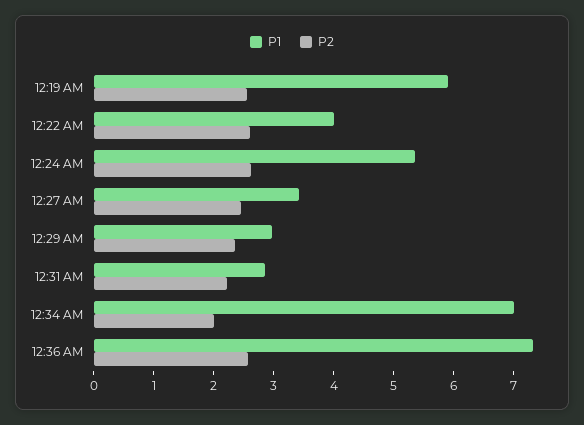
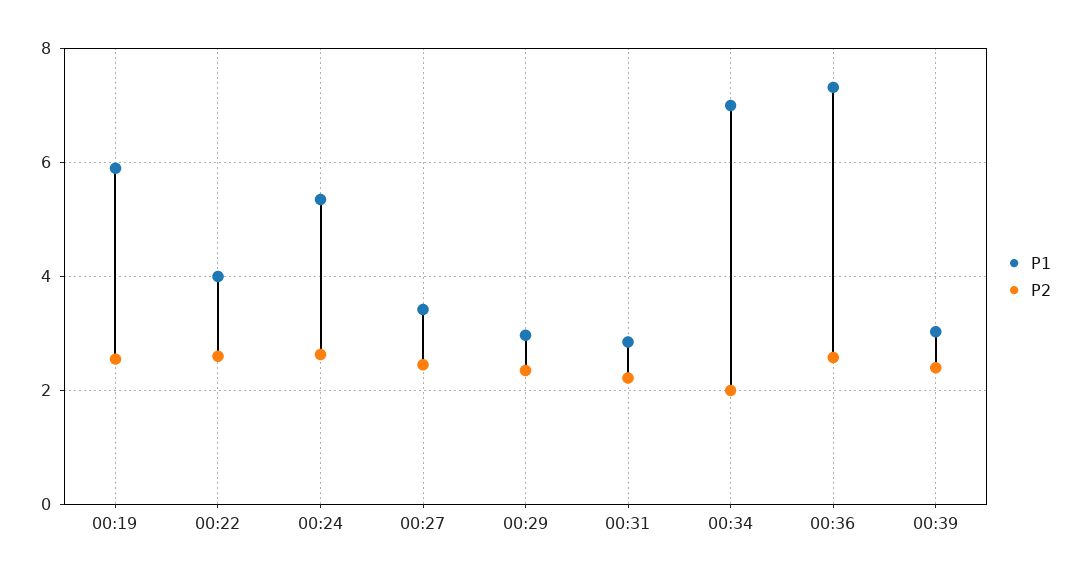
P1, 00:39: none -> 3
P2, 00:39: none -> 2.4

